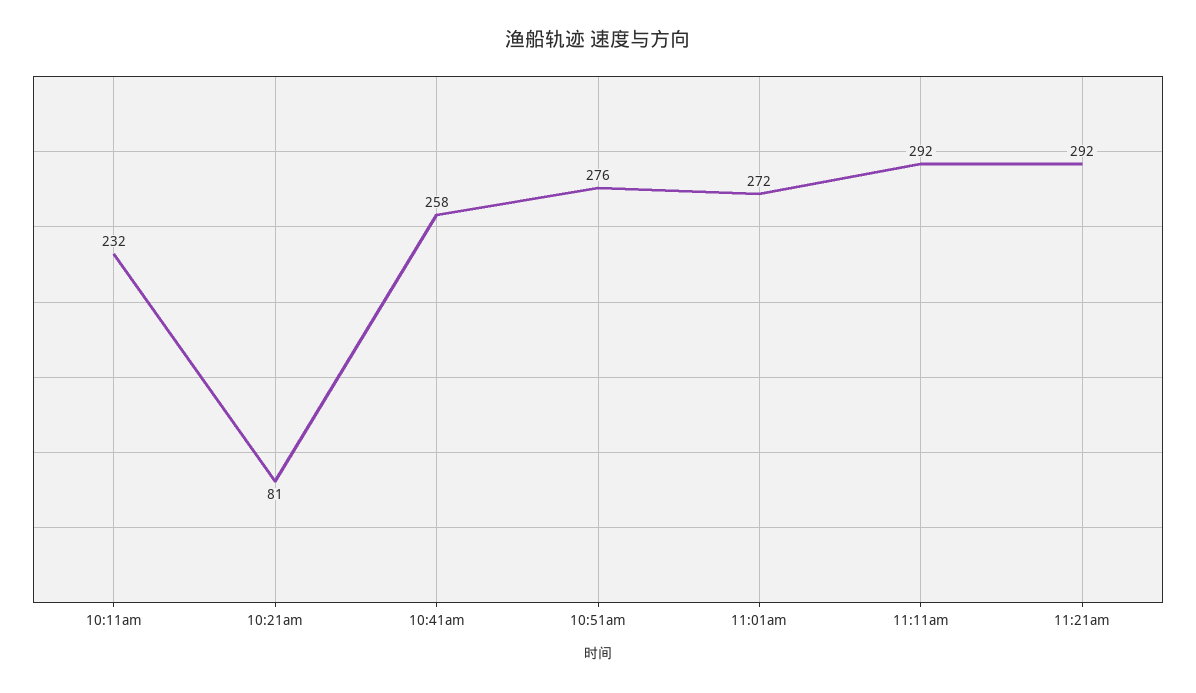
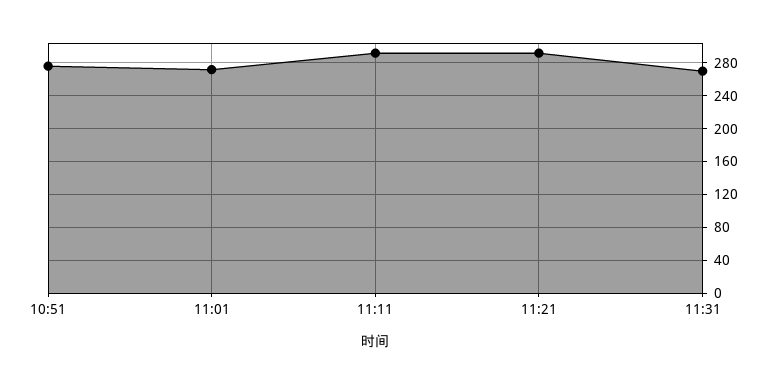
10:11am: 232 -> none
10:21am: 81 -> none
10:41am: 258 -> none
11:31: none -> 270

